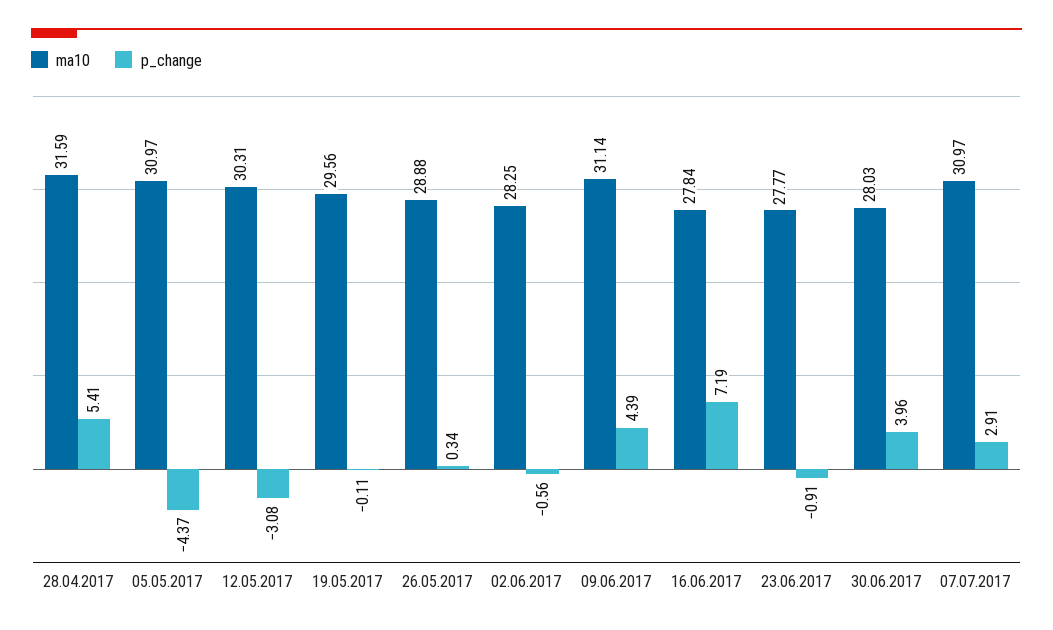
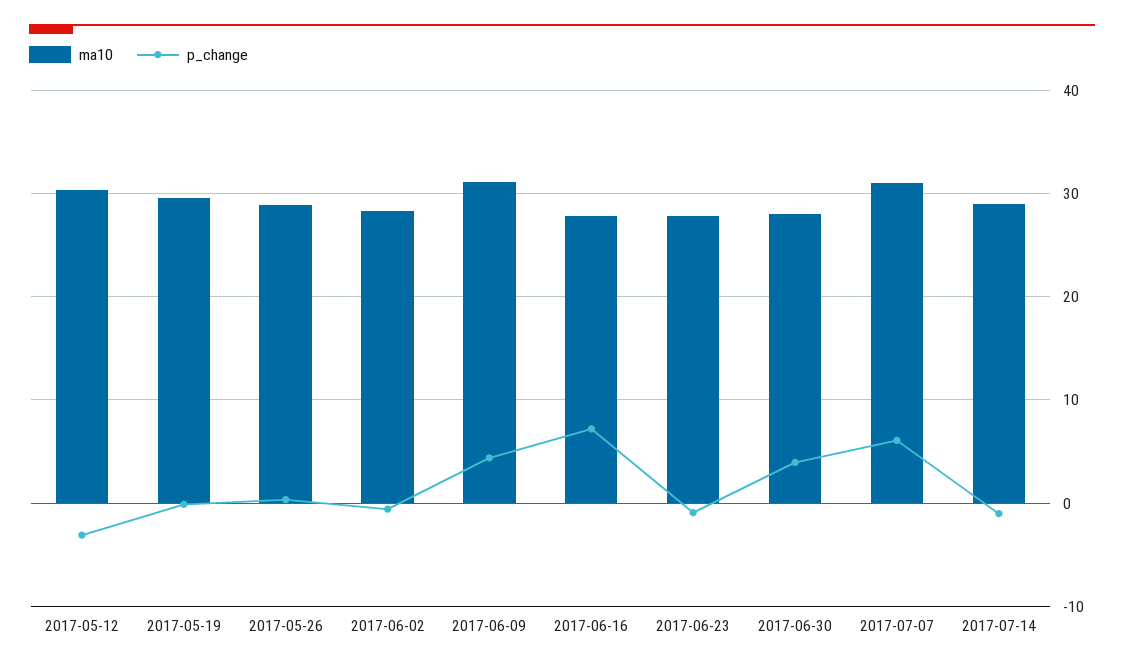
ma10, 28.04.2017: 31.59 -> none
p_change, 28.04.2017: 5.41 -> none
ma10, 05.05.2017: 30.97 -> none
p_change, 05.05.2017: -4.37 -> none
p_change, 07.07.2017: 2.91 -> 6
ma10, 2017-07-14: none -> 29
p_change, 2017-07-14: none -> -1

